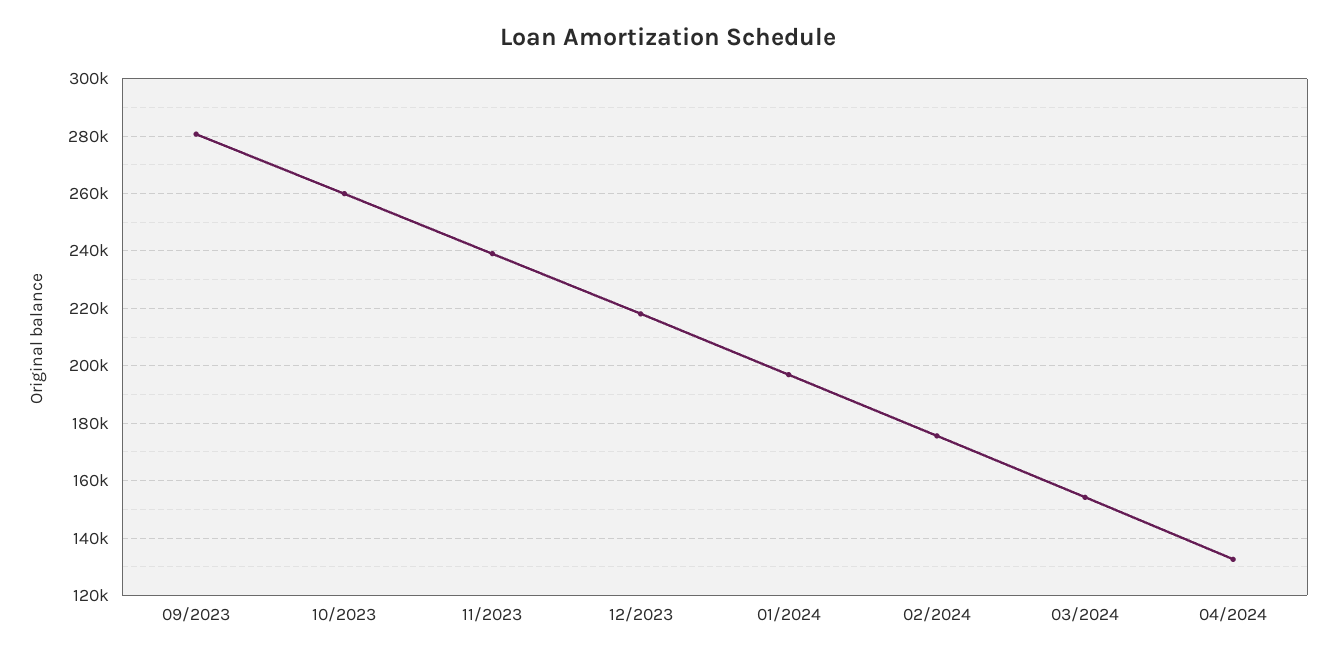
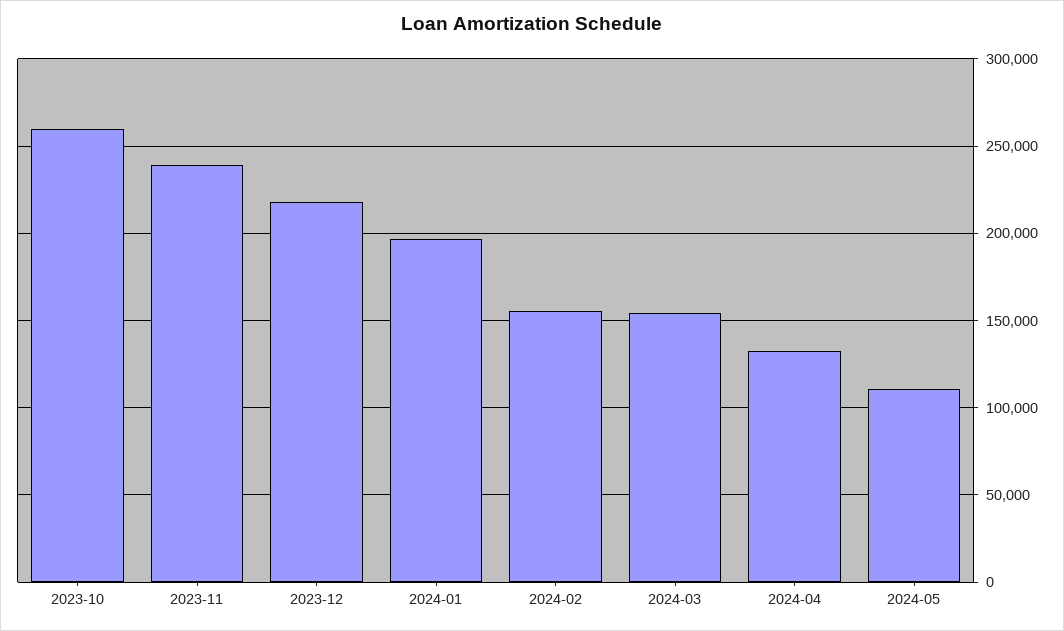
09/2023: 280000 -> none
02/2024: 175000 -> 155000
2024-05: none -> 110000

